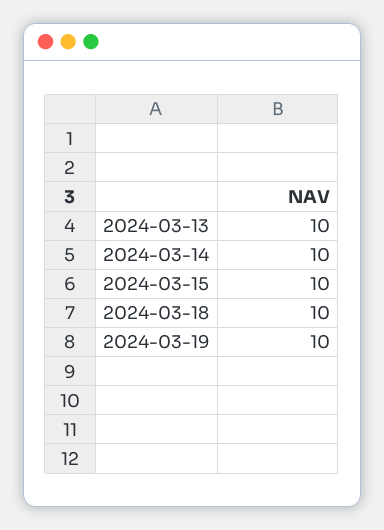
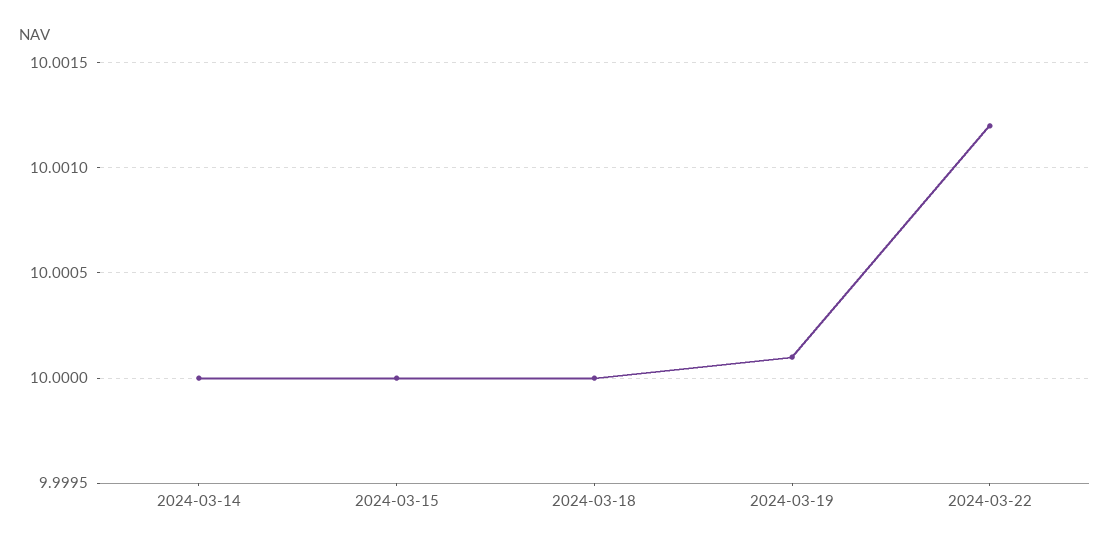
2024-03-13: 10 -> none
2024-03-19: 10 -> 10.0001
2024-03-22: none -> 10.0012

